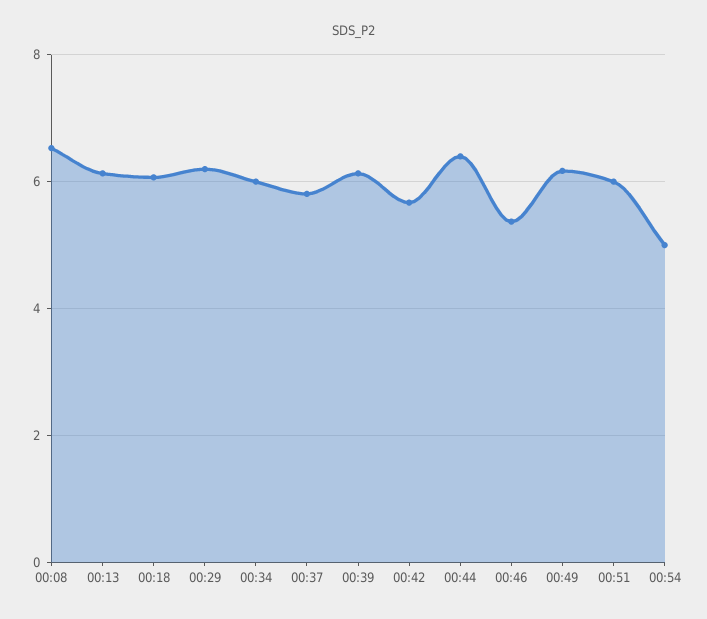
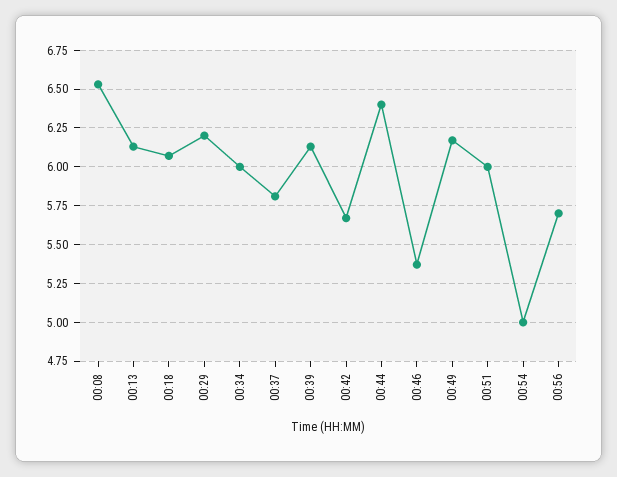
00:56: none -> 5.7

